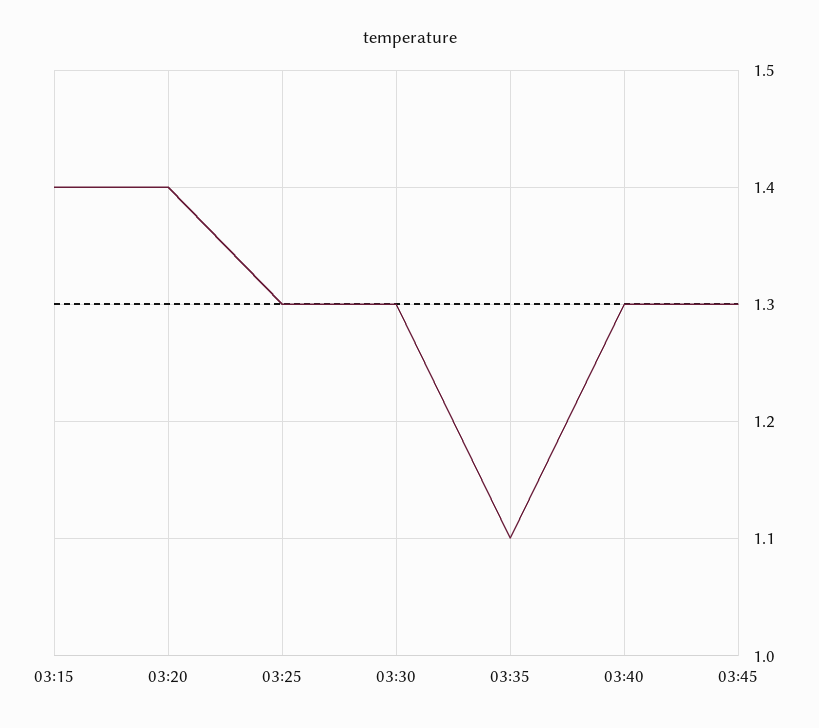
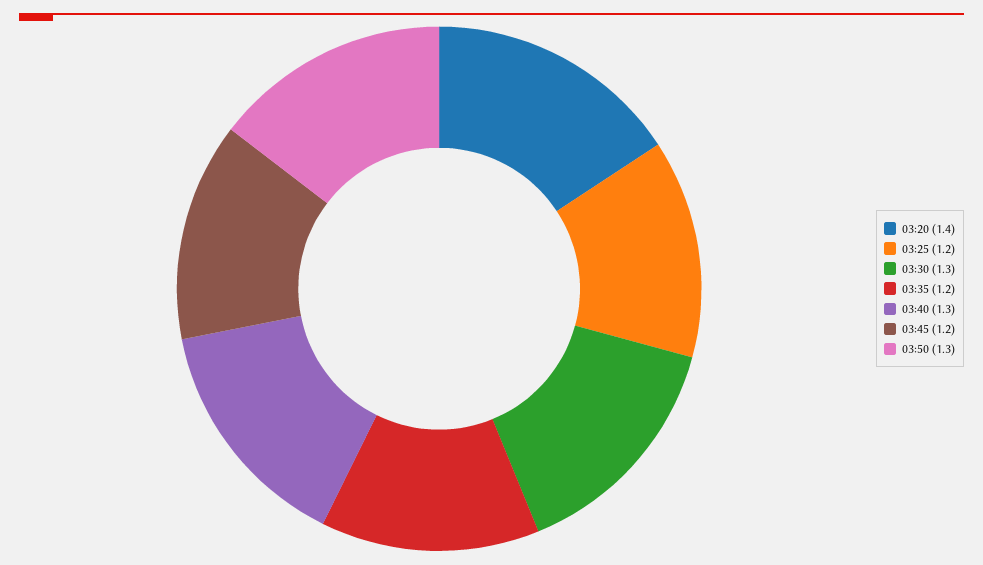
03:15: 1.4 -> none
03:25: 1.3 -> 1.2
03:35: 1.1 -> 1.2
03:45: 1.3 -> 1.2
03:50: none -> 1.3

